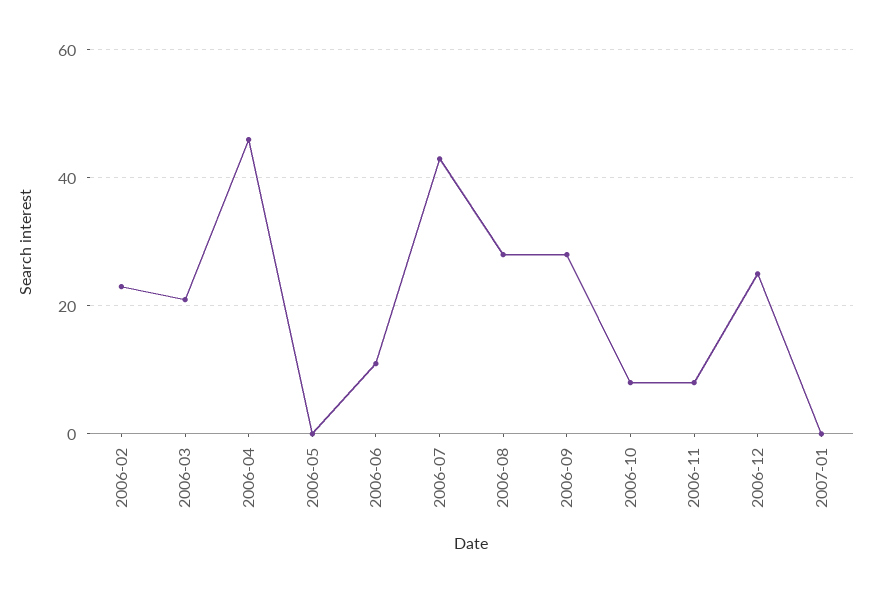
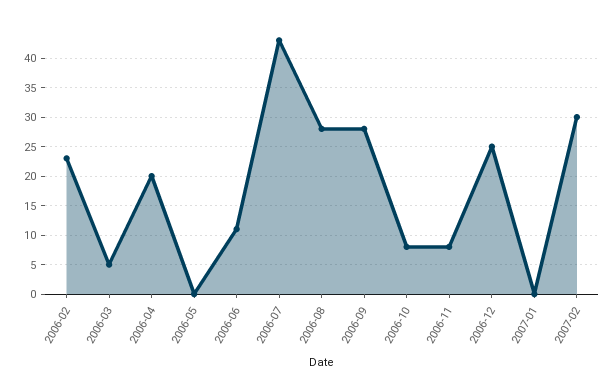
2006-03: 20 -> 5
2006-04: 45 -> 20
2007-02: none -> 30

